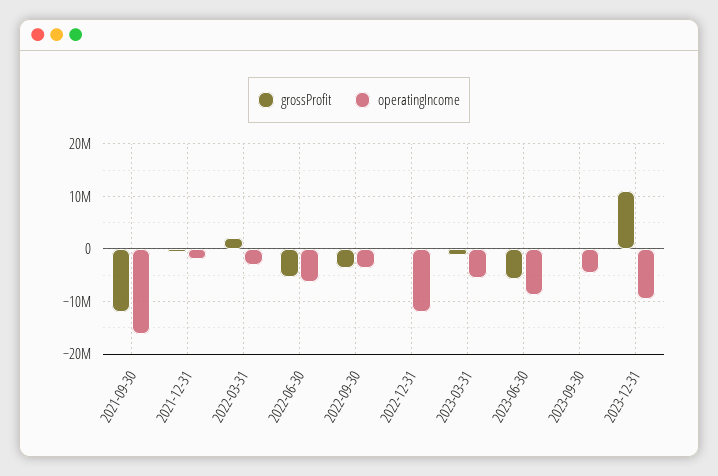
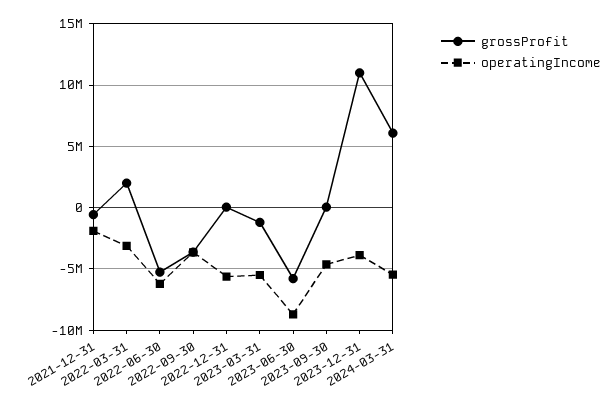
grossProfit, 2021-09-30: -12000000 -> none
operatingIncome, 2021-09-30: -16000000 -> none
operatingIncome, 2022-12-31: -12000000 -> -5500000
operatingIncome, 2023-12-31: -10000000 -> -4000000
grossProfit, 2024-03-31: none -> 6000000
operatingIncome, 2024-03-31: none -> -5500000

